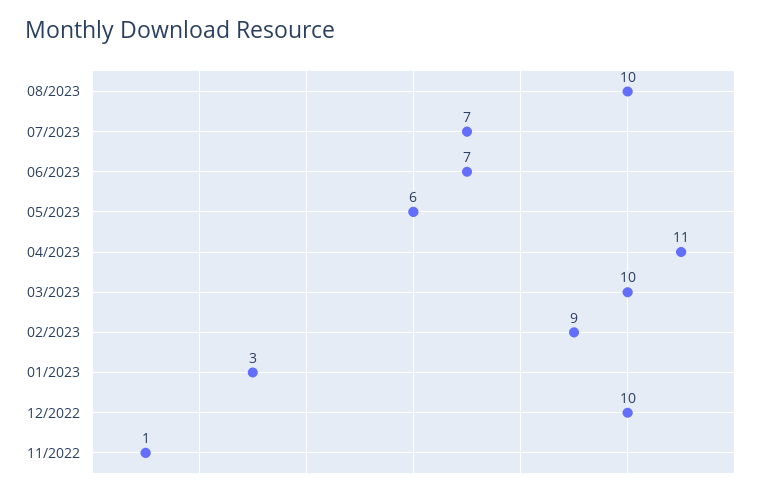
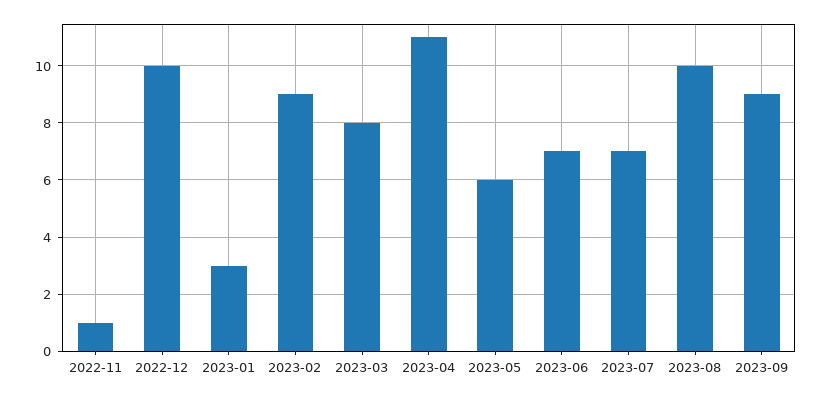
03/2023: 10 -> 8
2023-09: none -> 9

